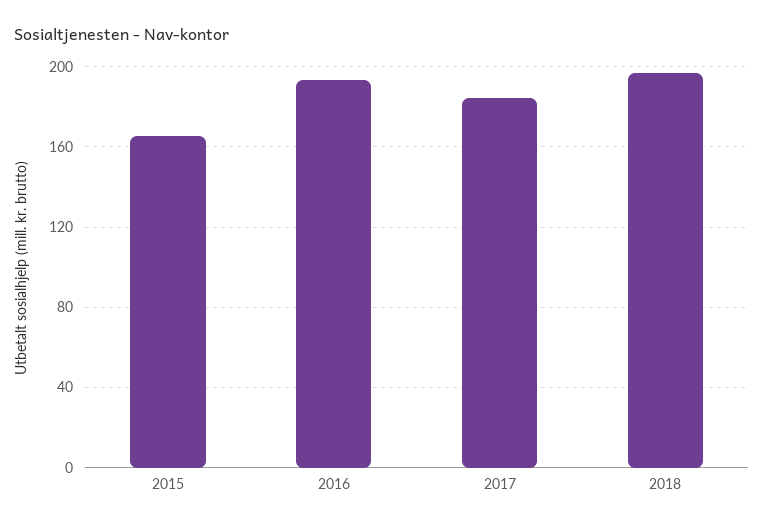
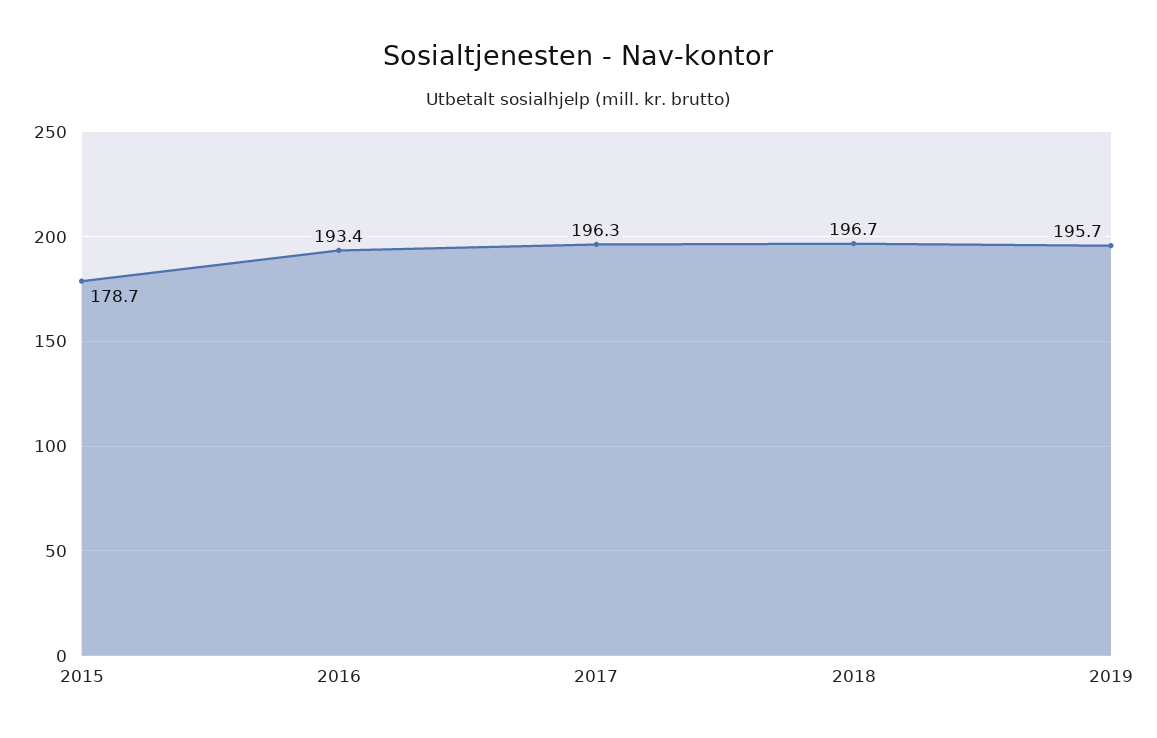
2015: 165 -> 178.7
2017: 185 -> 196.3
2019: none -> 195.7

